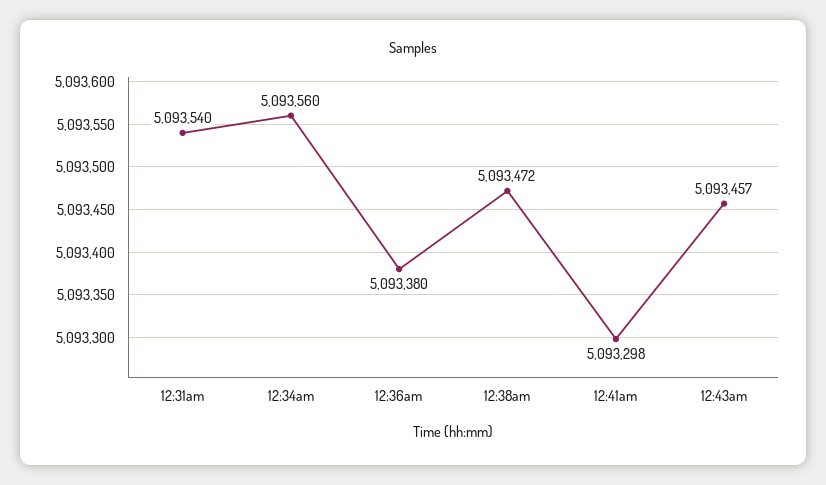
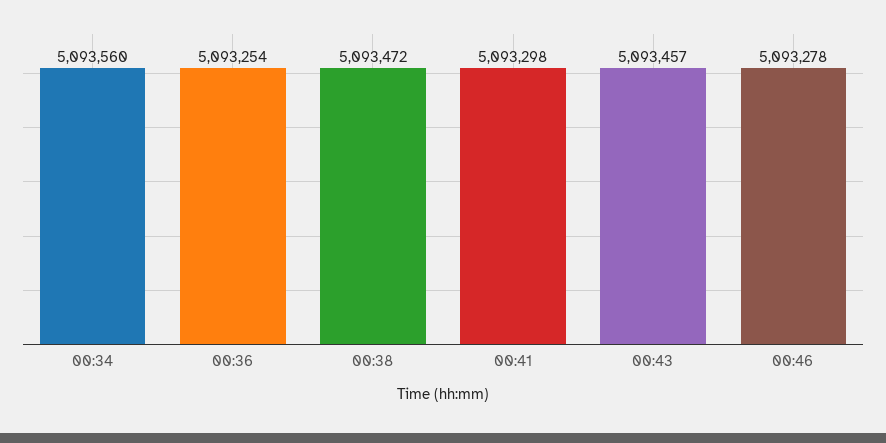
12:31am: 5093540 -> none
12:36am: 5093380 -> 5093254
00:46: none -> 5093278

